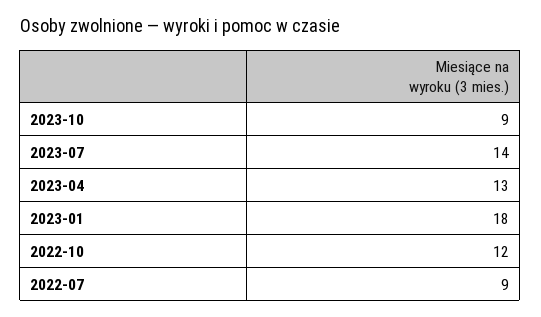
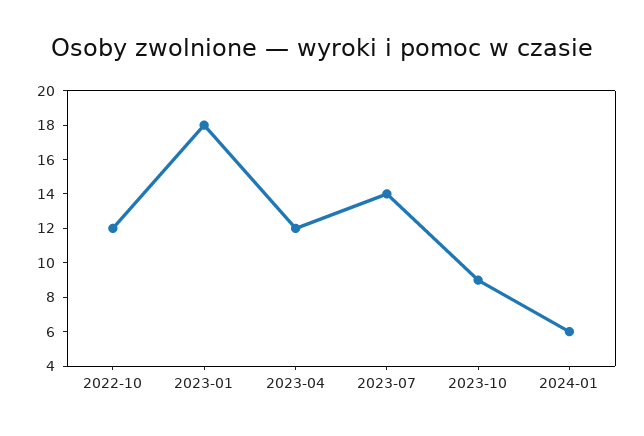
2023-04: 13 -> 12
2022-07: 9 -> none
2024-01: none -> 6

